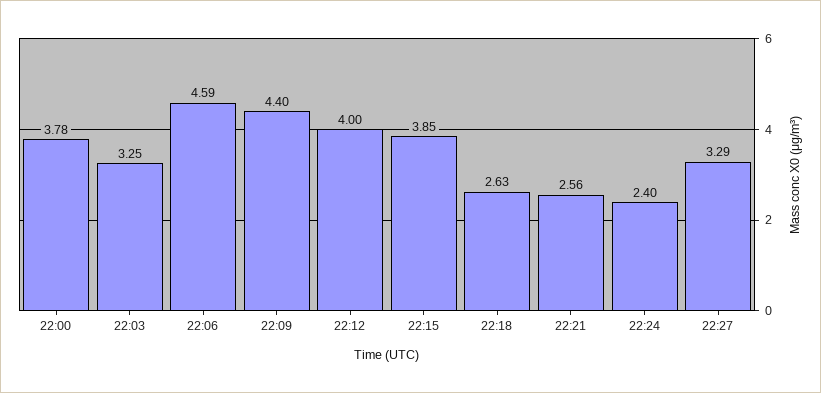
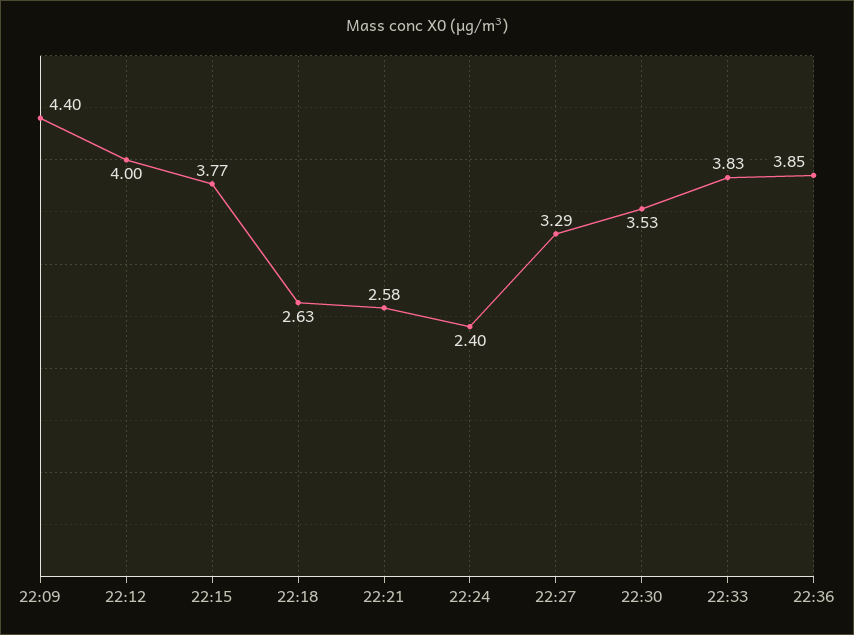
22:00: 3.78 -> none
22:03: 3.25 -> none
22:06: 4.59 -> none
22:15: 3.85 -> 3.77
22:21: 2.56 -> 2.58
22:30: none -> 3.53
22:33: none -> 3.83
22:36: none -> 3.85

